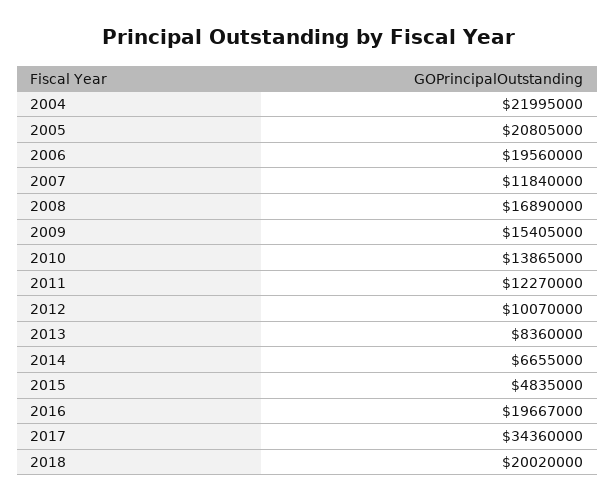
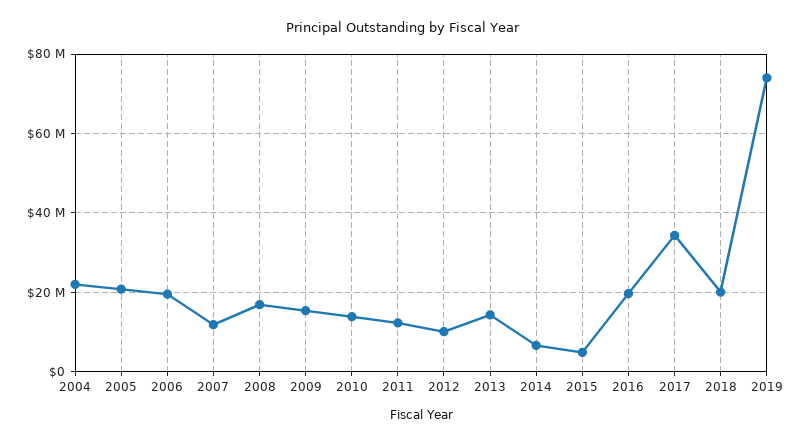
2013: 8360000 -> 14000000
2019: none -> 74000000

